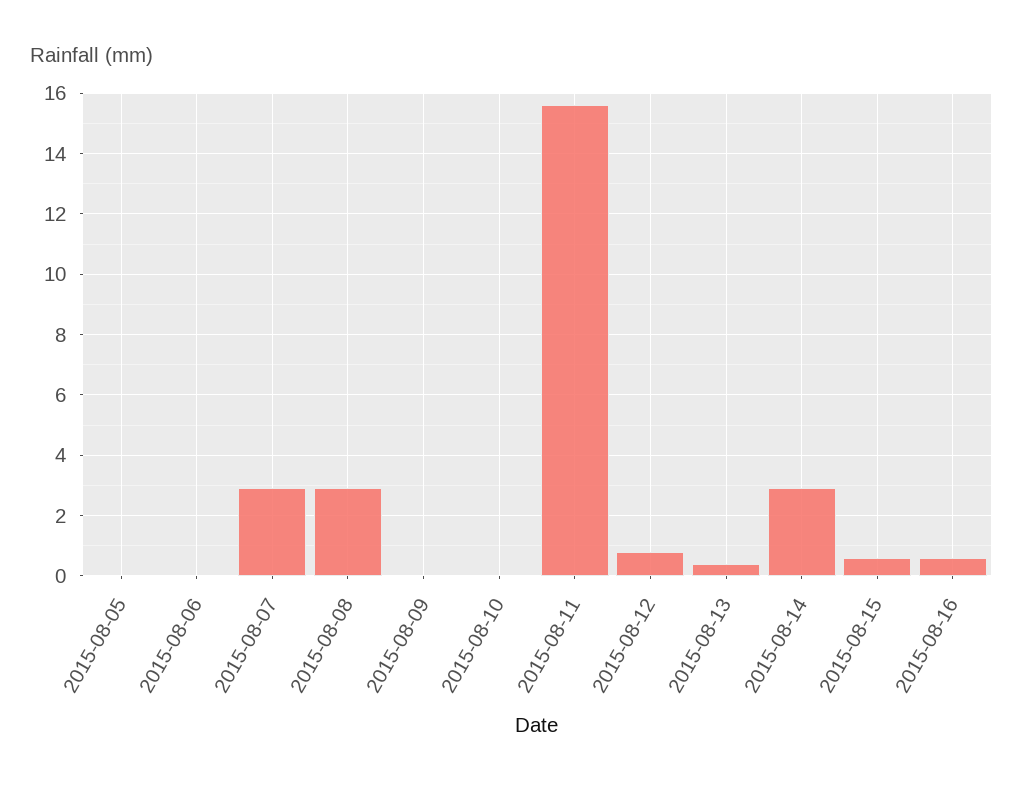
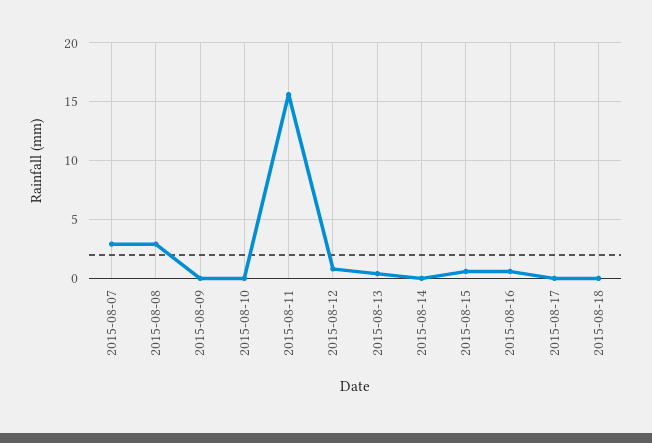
2015-08-05: 0 -> none
2015-08-06: 0 -> none
2015-08-14: 3 -> 0
2015-08-17: none -> 0
2015-08-18: none -> 0

